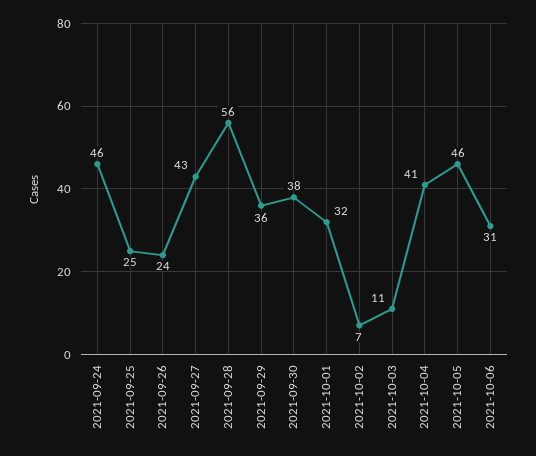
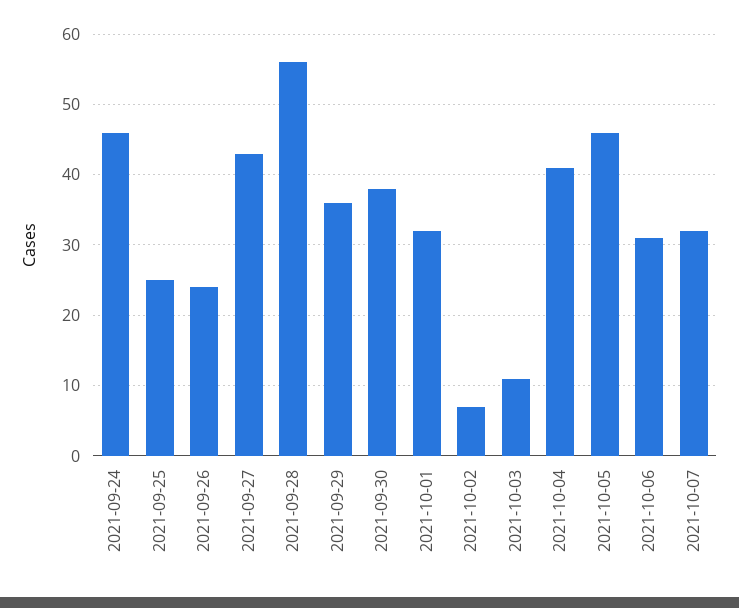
2021-10-07: none -> 32

